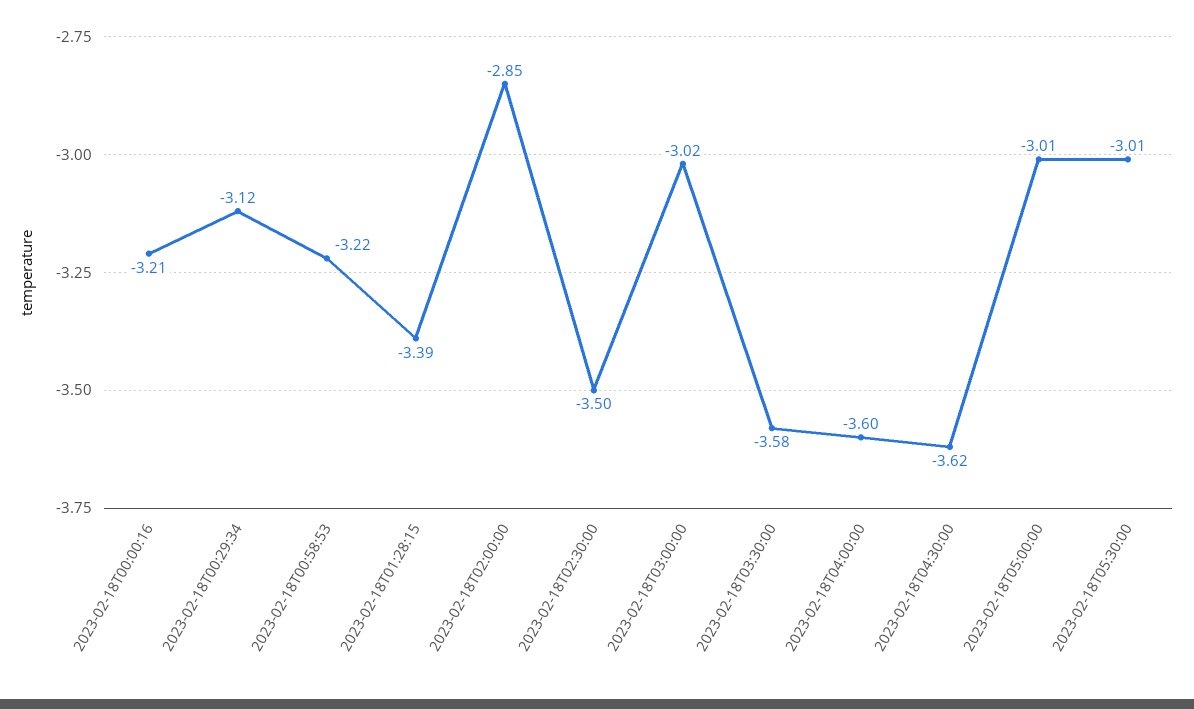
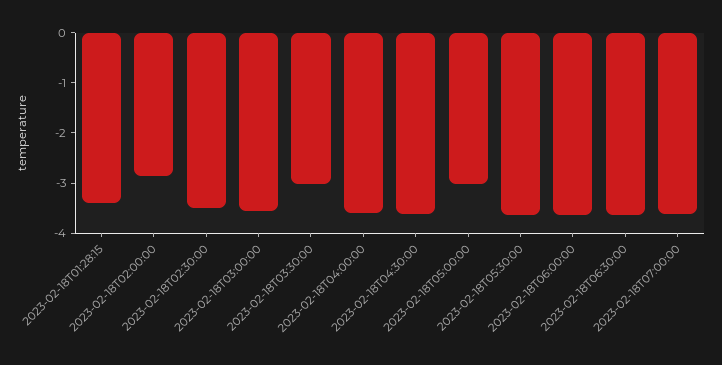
2023-02-18T00:00:16: -3.21 -> none
2023-02-18T00:29:34: -3.12 -> none
2023-02-18T00:58:53: -3.22 -> none
2023-02-18T03:00:00: -3.02 -> -3.6
2023-02-18T03:30:00: -3.58 -> -3
2023-02-18T05:30:00: -3.01 -> -3.6
2023-02-18T06:00:00: none -> -3.6
2023-02-18T06:30:00: none -> -3.6
2023-02-18T07:00:00: none -> -3.6

